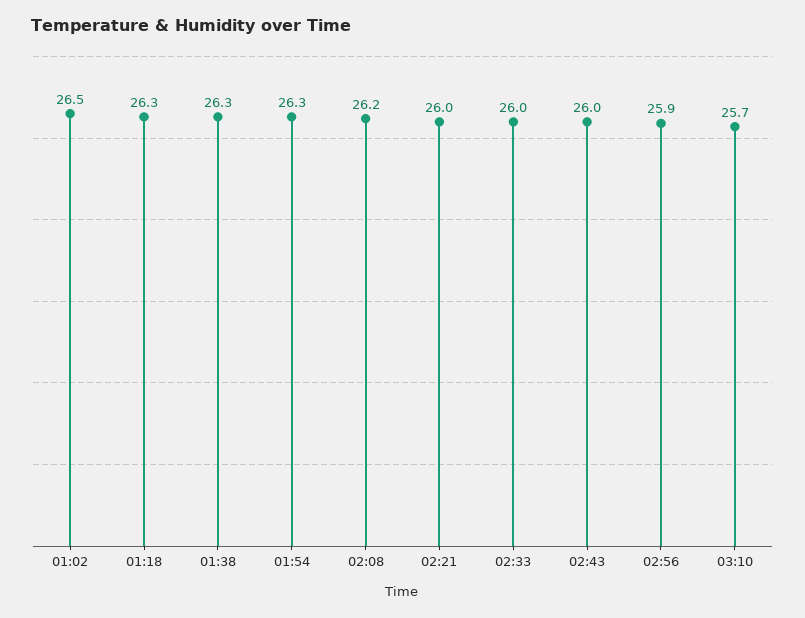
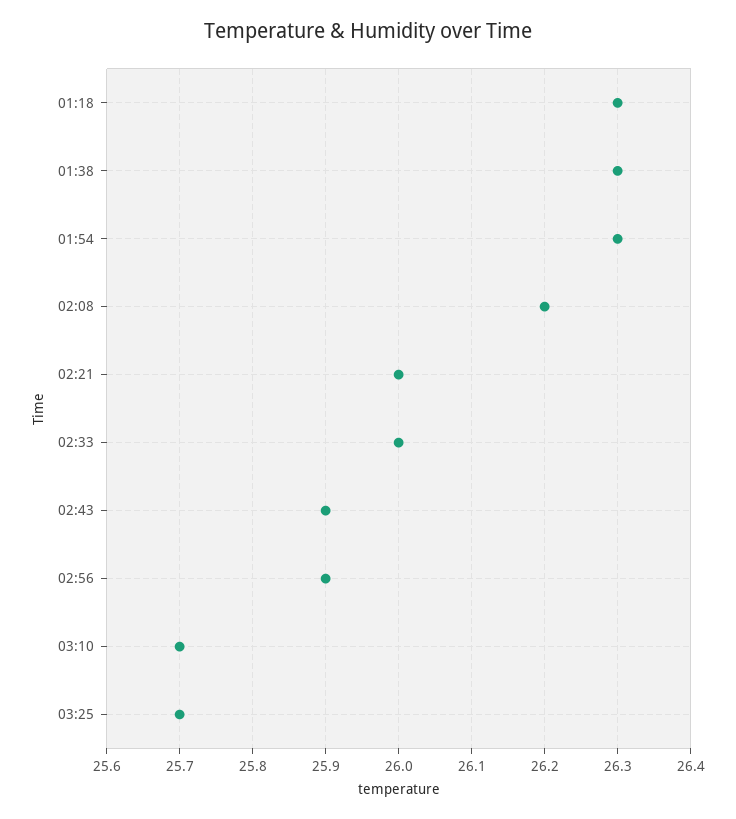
01:02: 26.5 -> none
02:43: 26 -> 25.9
03:25: none -> 25.7

